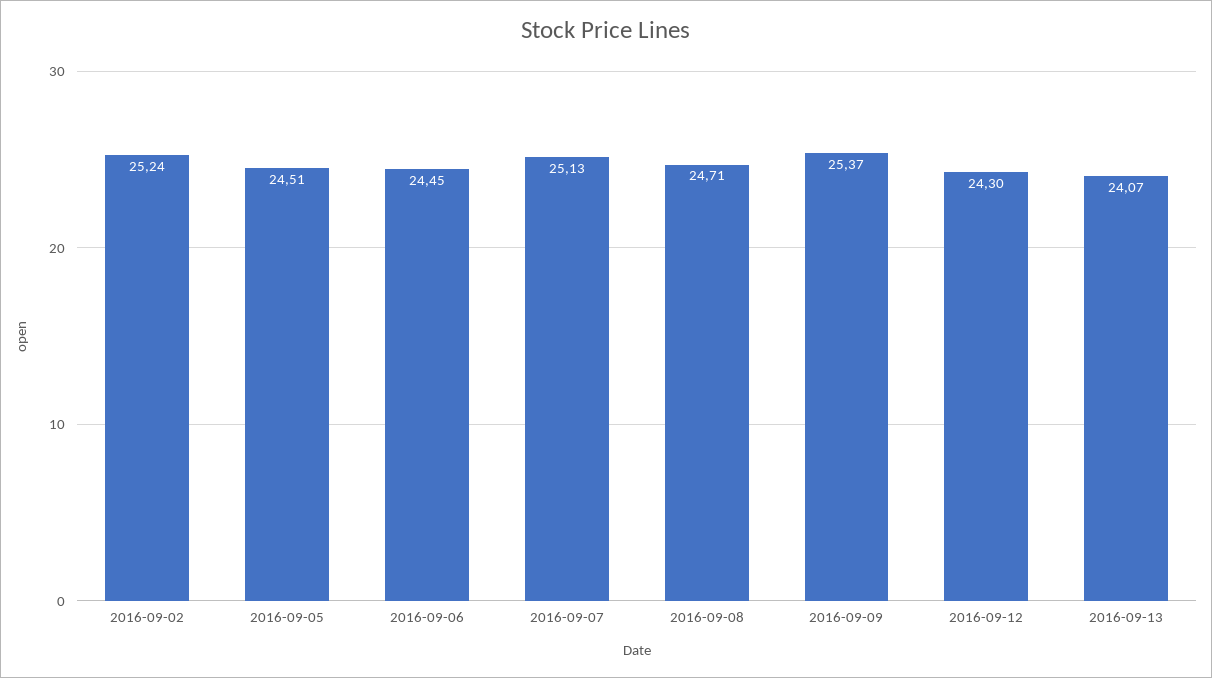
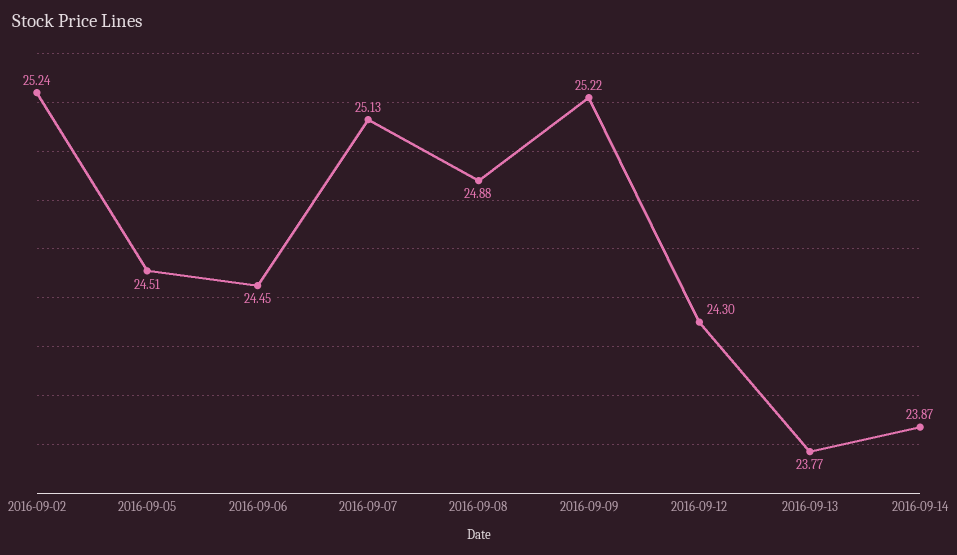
2016-09-08: 24.71 -> 24.88
2016-09-09: 25.37 -> 25.22
2016-09-13: 24.07 -> 23.77
2016-09-14: none -> 23.87

